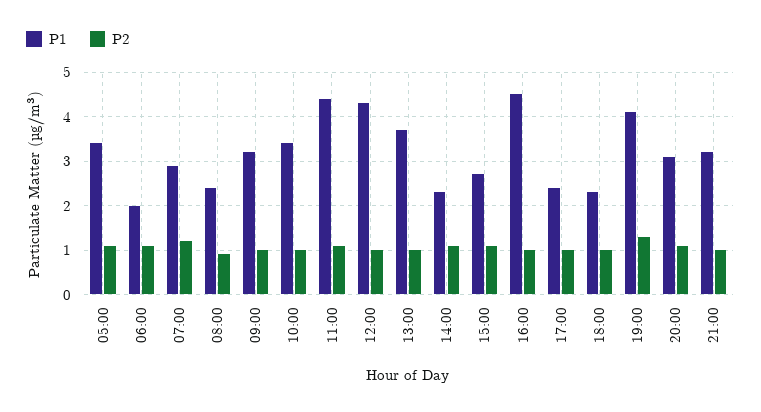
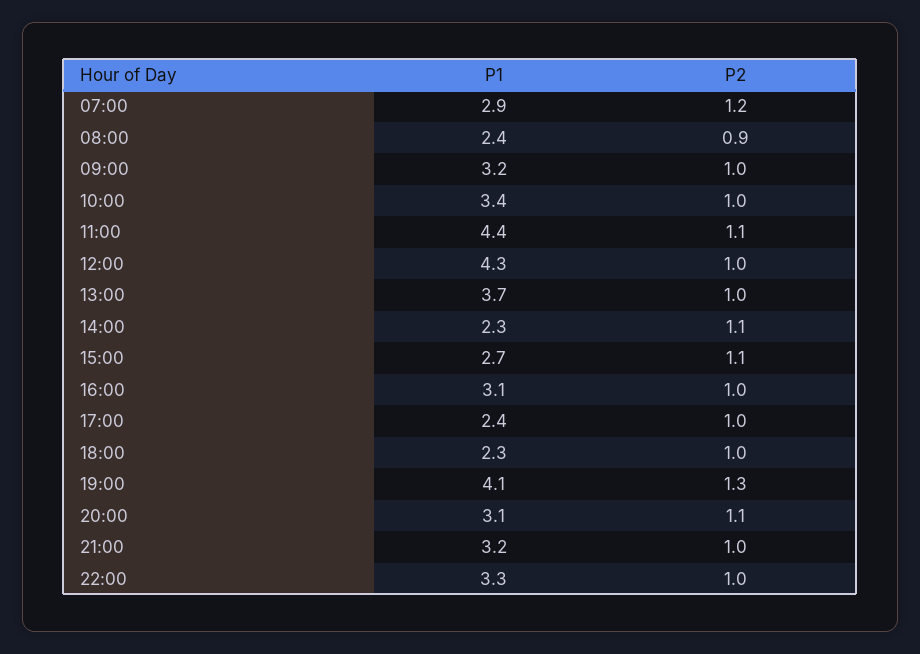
P1, 05:00: 3.5 -> none
P2, 05:00: 1 -> none
P1, 06:00: 2 -> none
P2, 06:00: 1 -> none
P1, 16:00: 4.5 -> 3.1
P1, 22:00: none -> 3.3
P2, 22:00: none -> 1

